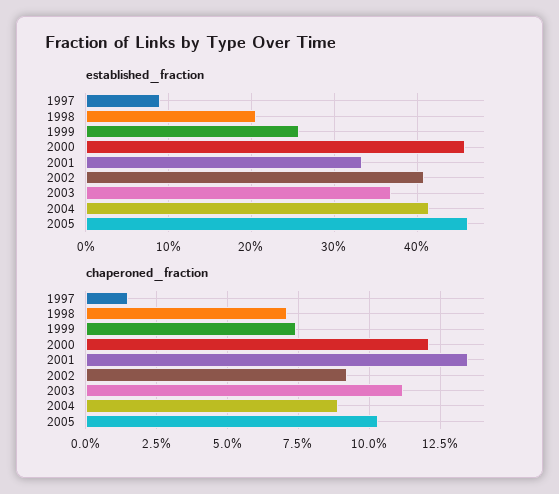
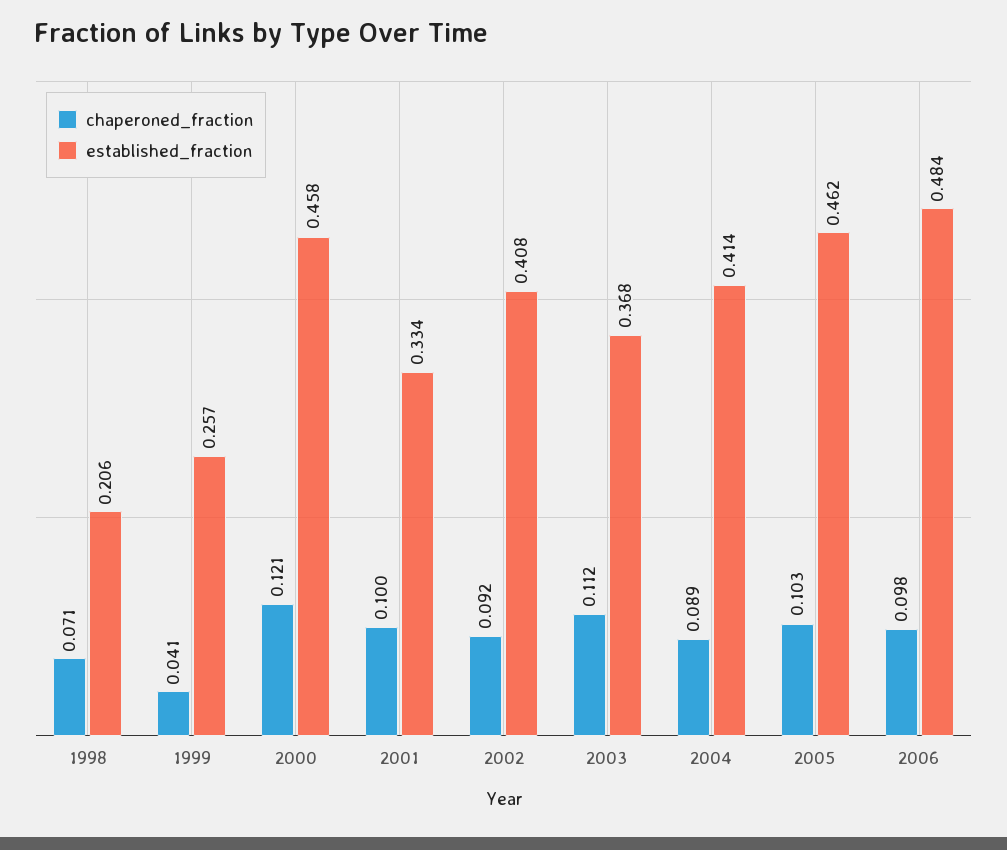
established_fraction, 1997: 0.09 -> none
chaperoned_fraction, 1997: 0.015 -> none
chaperoned_fraction, 1999: 0.075 -> 0.041
chaperoned_fraction, 2001: 0.135 -> 0.1
chaperoned_fraction, 2006: none -> 0.098
established_fraction, 2006: none -> 0.484

